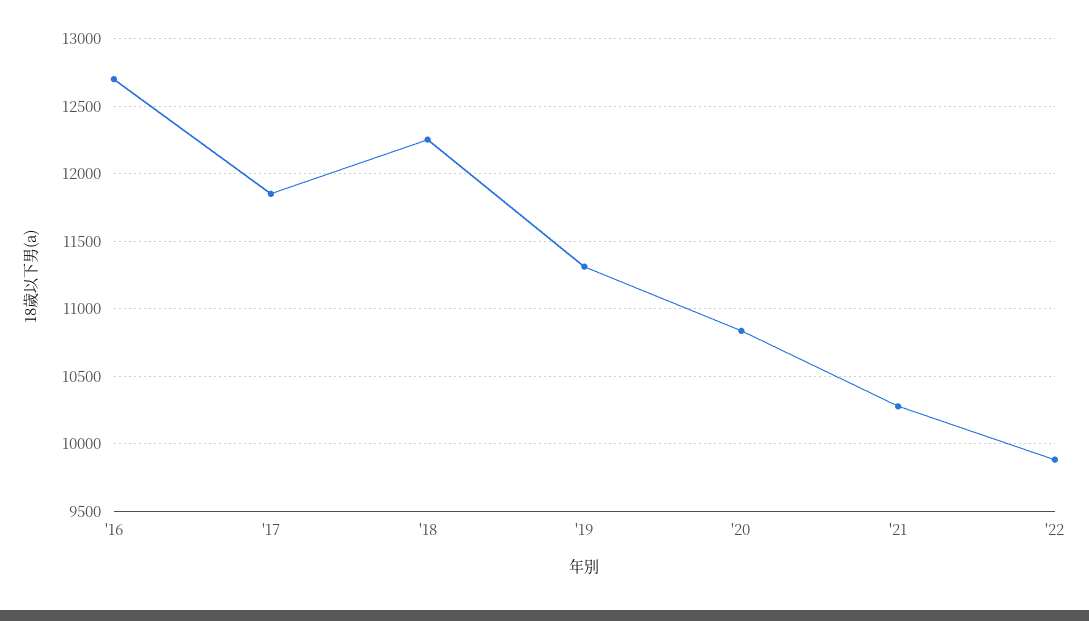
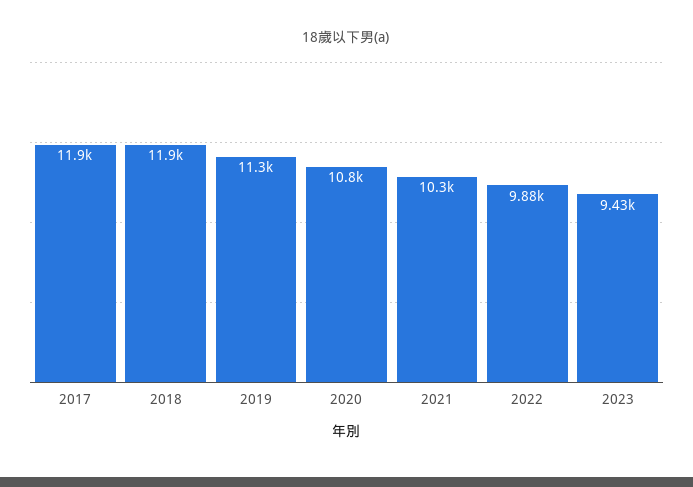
'16: 12700 -> none
'18: 12250 -> 11900
2023: none -> 9430

